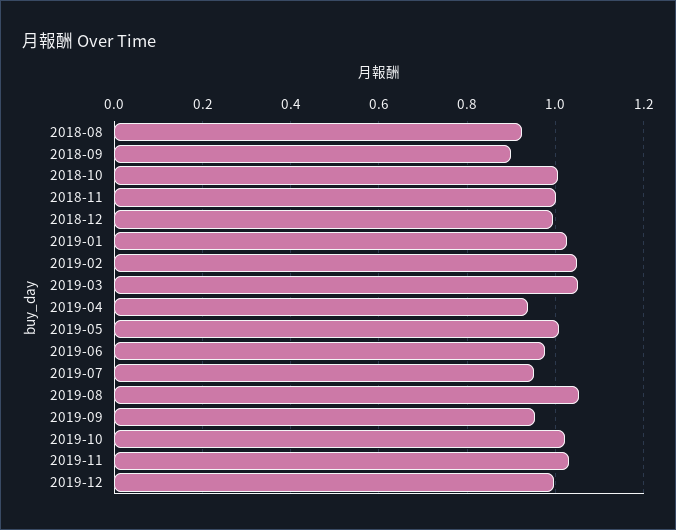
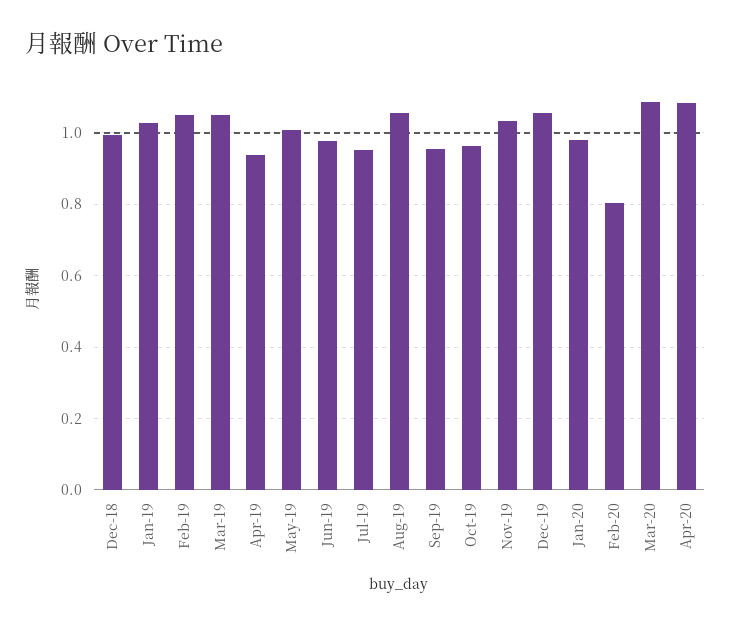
2018-08: 0.92 -> none
2018-09: 0.9 -> none
2018-10: 1 -> none
2018-11: 1 -> none
2019-10: 1.02 -> 0.96
2019-12: 1 -> 1.06
Jan-20: none -> 0.98
Feb-20: none -> 0.8
Mar-20: none -> 1.08
Apr-20: none -> 1.08

